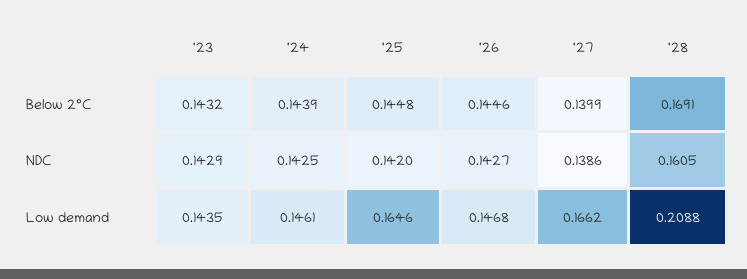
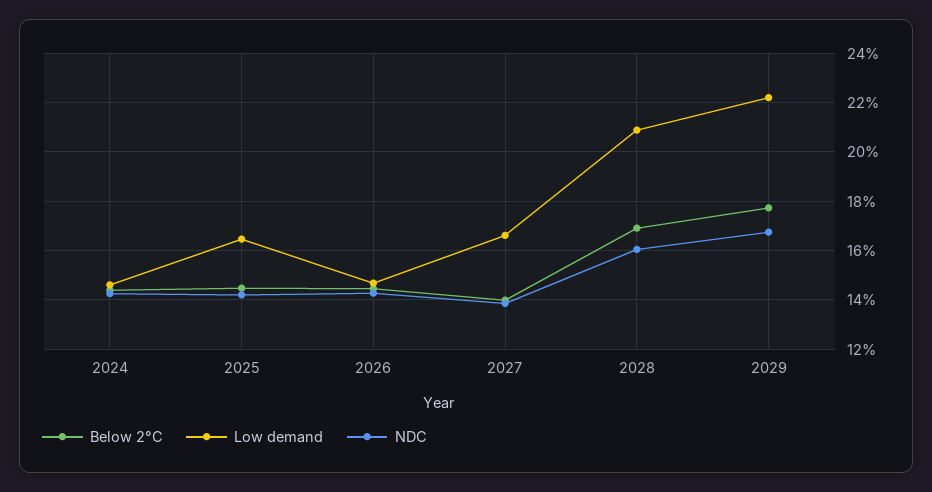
Below 2°C, '23: 0.1432 -> none
NDC, '23: 0.1429 -> none
Low demand, '23: 0.1435 -> none
Below 2°C, 2029: none -> 0.1775
Low demand, 2029: none -> 0.2225
NDC, 2029: none -> 0.1675

